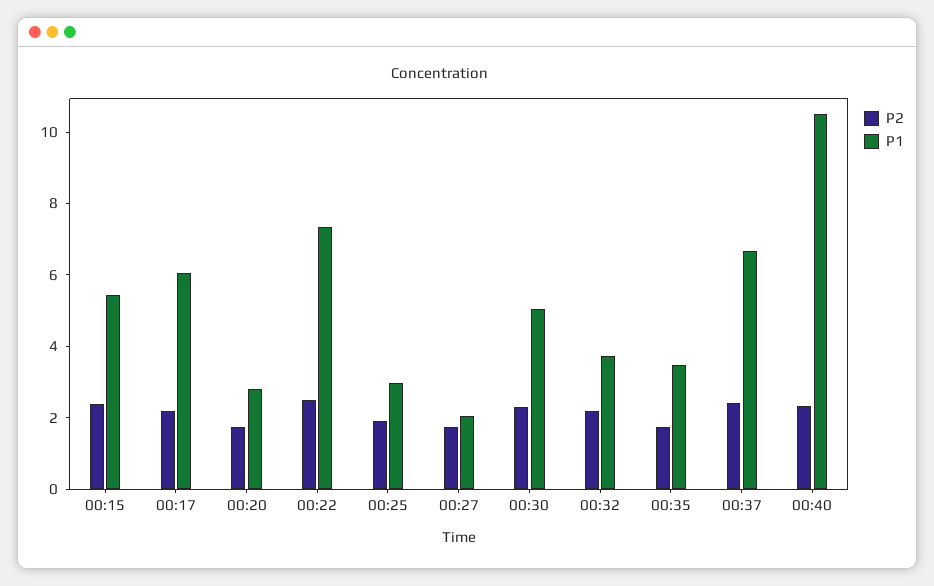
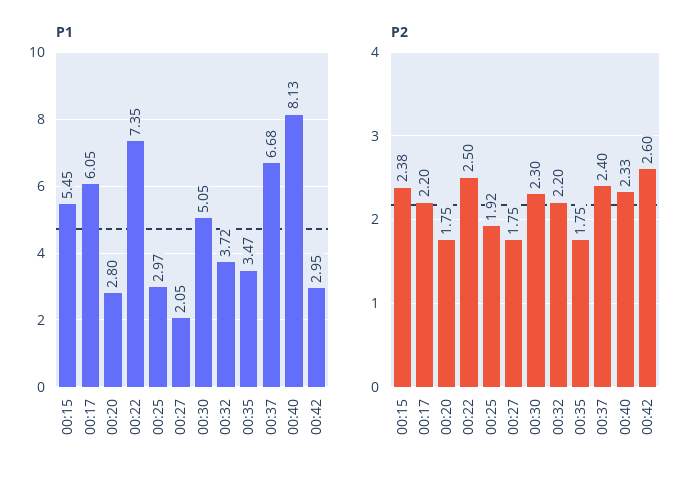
P1, 00:40: 10.5 -> 8.13
P1, 00:42: none -> 2.95
P2, 00:42: none -> 2.6

